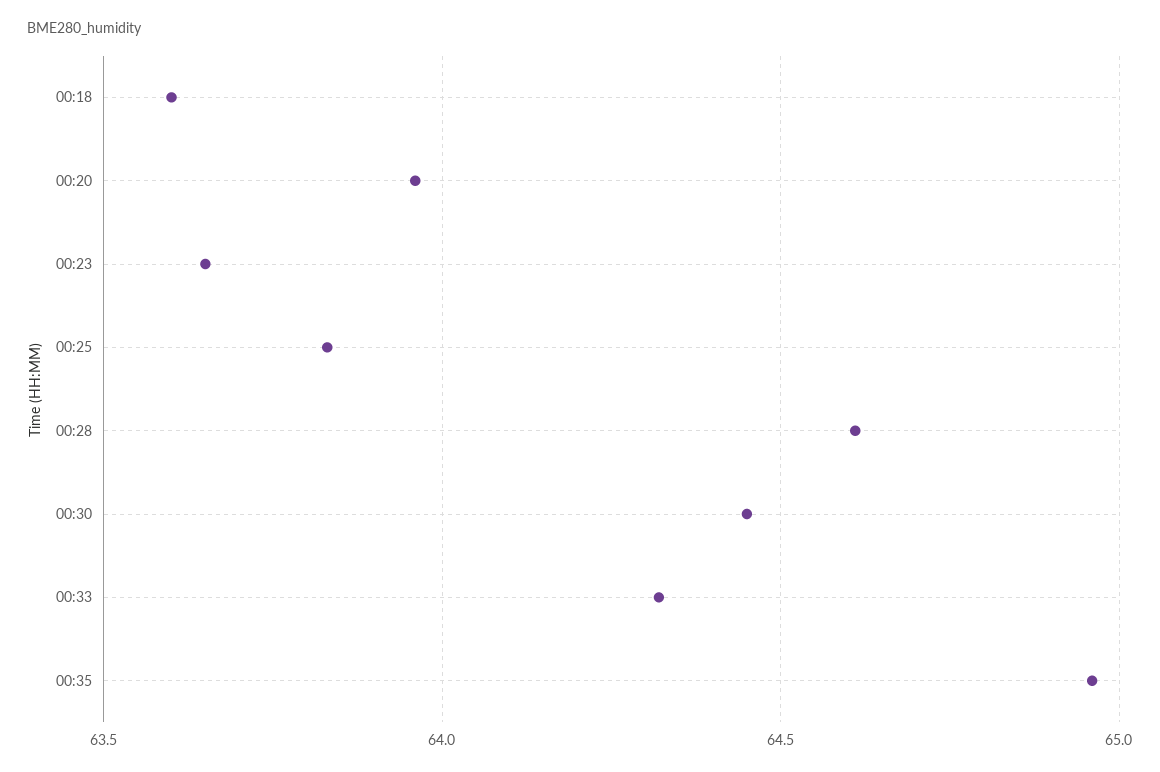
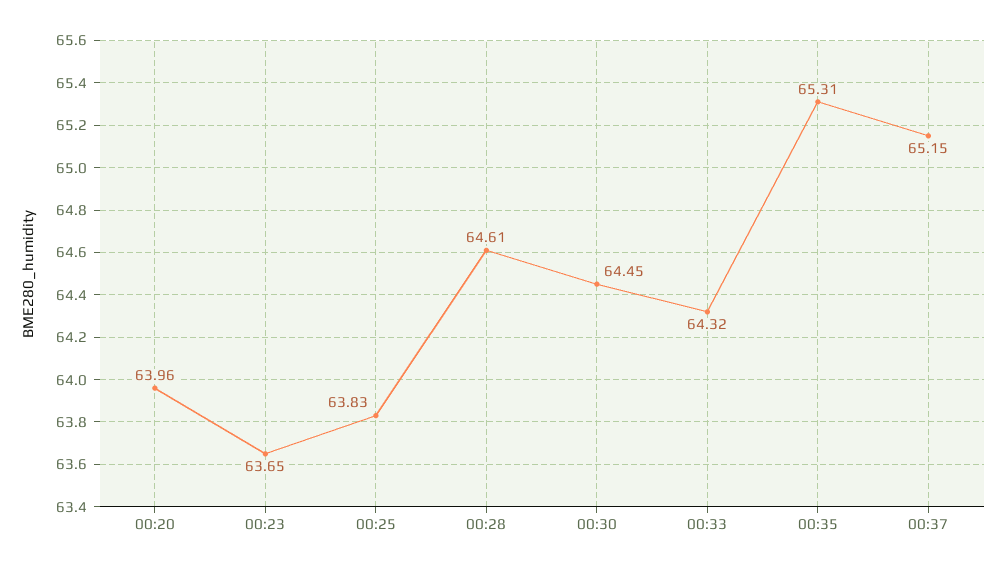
00:18: 63.6 -> none
00:35: 64.95 -> 65.31
00:37: none -> 65.15

